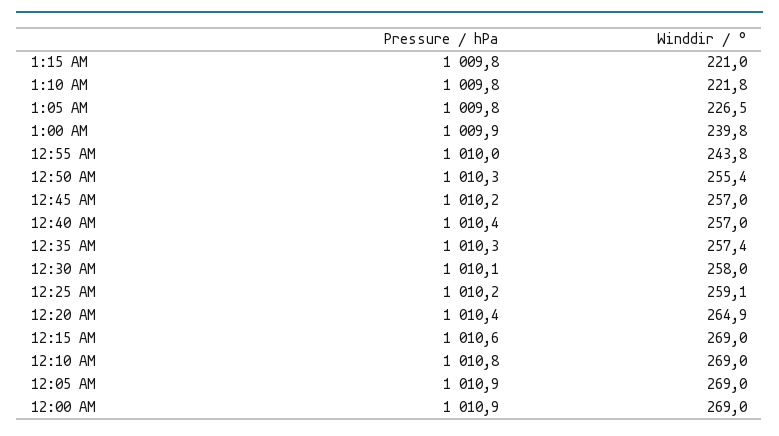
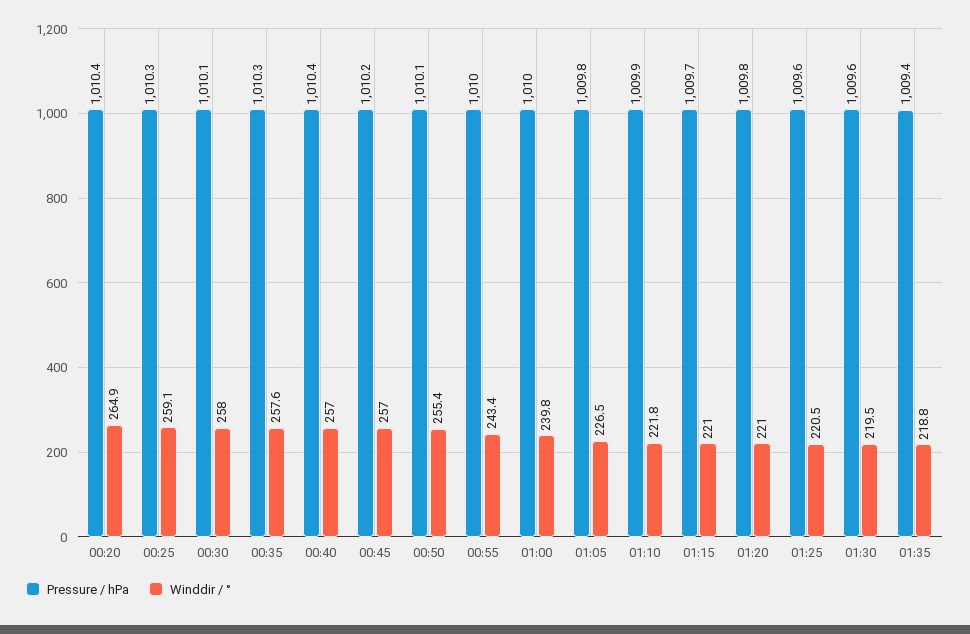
Pressure / hPa, 1:15 AM: 1009.8 -> 1009.7
Pressure / hPa, 1:10 AM: 1009.8 -> 1009.9
Pressure / hPa, 1:00 AM: 1009.9 -> 1010
Winddir / °, 12:55 AM: 243.8 -> 243.4
Pressure / hPa, 12:50 AM: 1010.3 -> 1010.1
Winddir / °, 12:35 AM: 257.4 -> 257.6
Pressure / hPa, 12:25 AM: 1010.2 -> 1010.3
Pressure / hPa, 12:15 AM: 1010.6 -> none
Winddir / °, 12:15 AM: 269 -> none
Pressure / hPa, 12:10 AM: 1010.8 -> none
Winddir / °, 12:10 AM: 269 -> none
Pressure / hPa, 12:05 AM: 1010.9 -> none
Winddir / °, 12:05 AM: 269 -> none
Pressure / hPa, 12:00 AM: 1010.9 -> none
Winddir / °, 12:00 AM: 269 -> none
Pressure / hPa, 01:20: none -> 1009.8
Winddir / °, 01:20: none -> 221
Pressure / hPa, 01:25: none -> 1009.6
Winddir / °, 01:25: none -> 220.5
Pressure / hPa, 01:30: none -> 1009.6
Winddir / °, 01:30: none -> 219.5
Pressure / hPa, 01:35: none -> 1009.4
Winddir / °, 01:35: none -> 218.8

